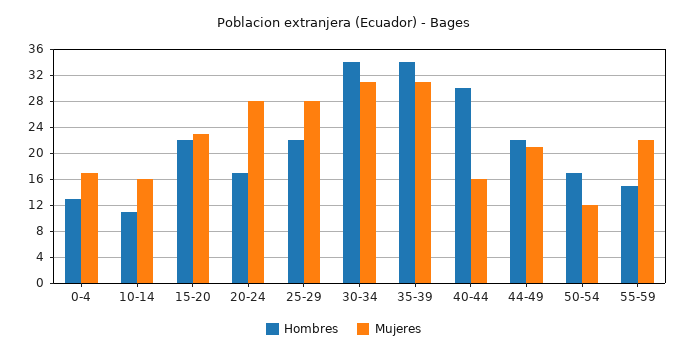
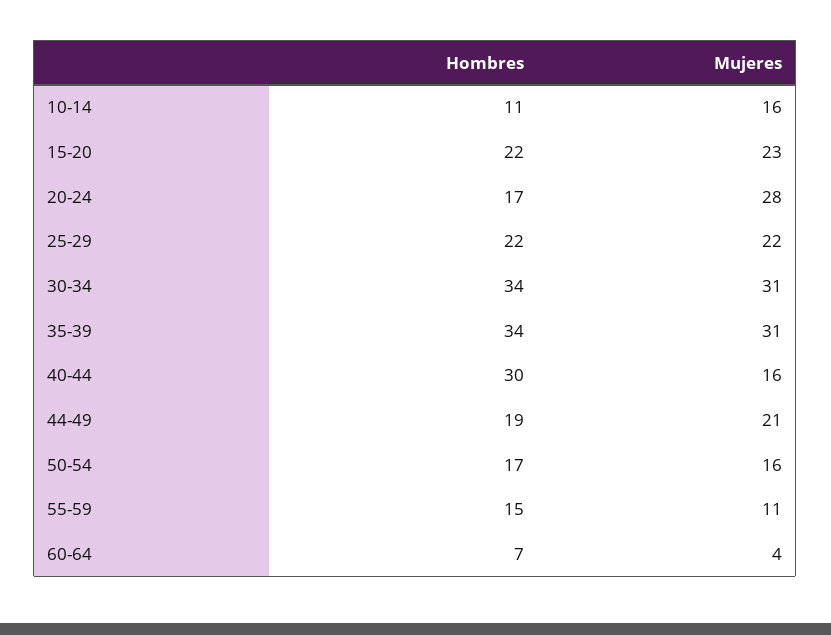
Hombres, 0-4: 13 -> none
Mujeres, 0-4: 17 -> none
Mujeres, 25-29: 28 -> 22
Hombres, 44-49: 22 -> 19
Mujeres, 50-54: 12 -> 16
Mujeres, 55-59: 22 -> 11
Hombres, 60-64: none -> 7
Mujeres, 60-64: none -> 4

